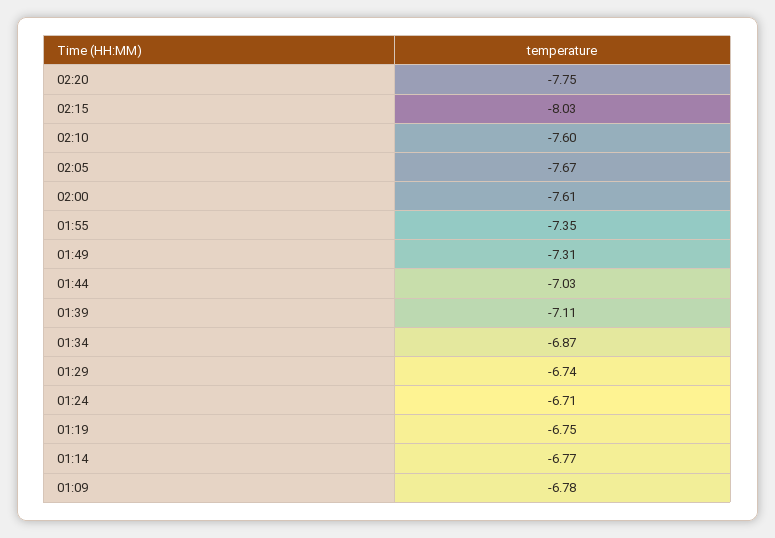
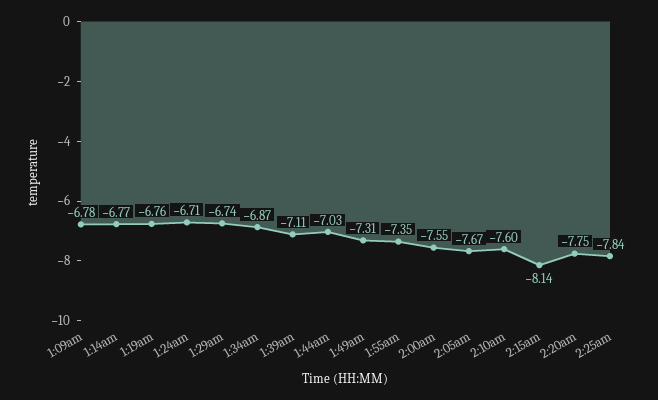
02:15: -8.03 -> -8.14
02:00: -7.61 -> -7.55
01:19: -6.75 -> -6.76
2:25am: none -> -7.84

